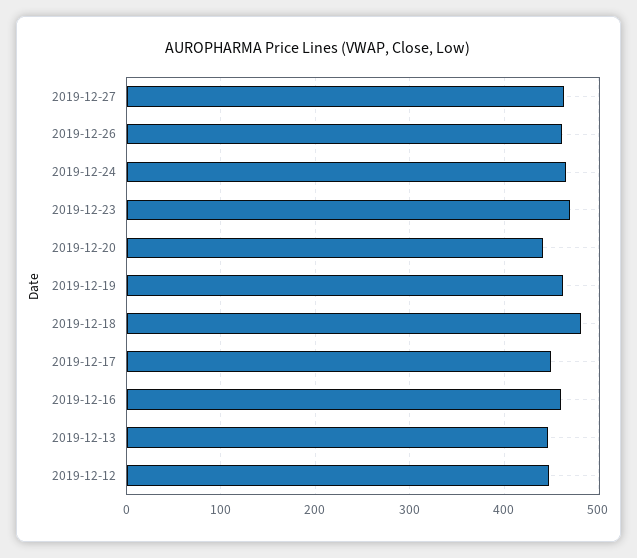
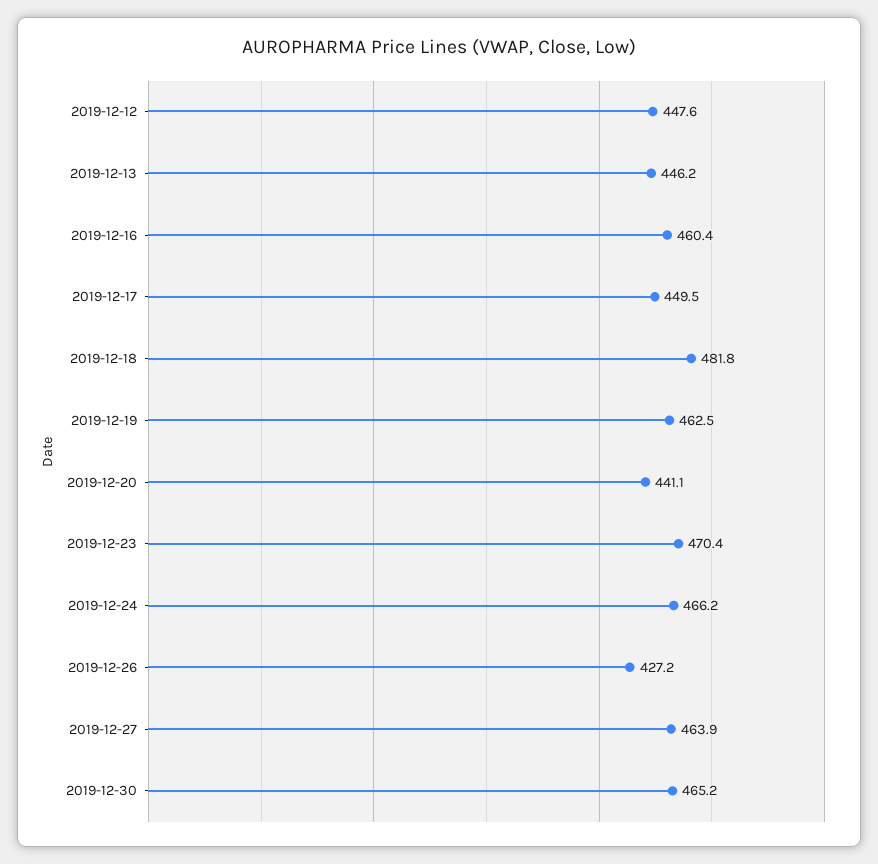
2019-12-26: 460 -> 427.2
2019-12-30: none -> 465.2

